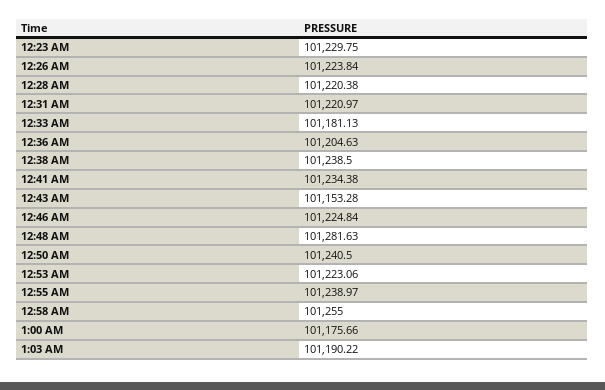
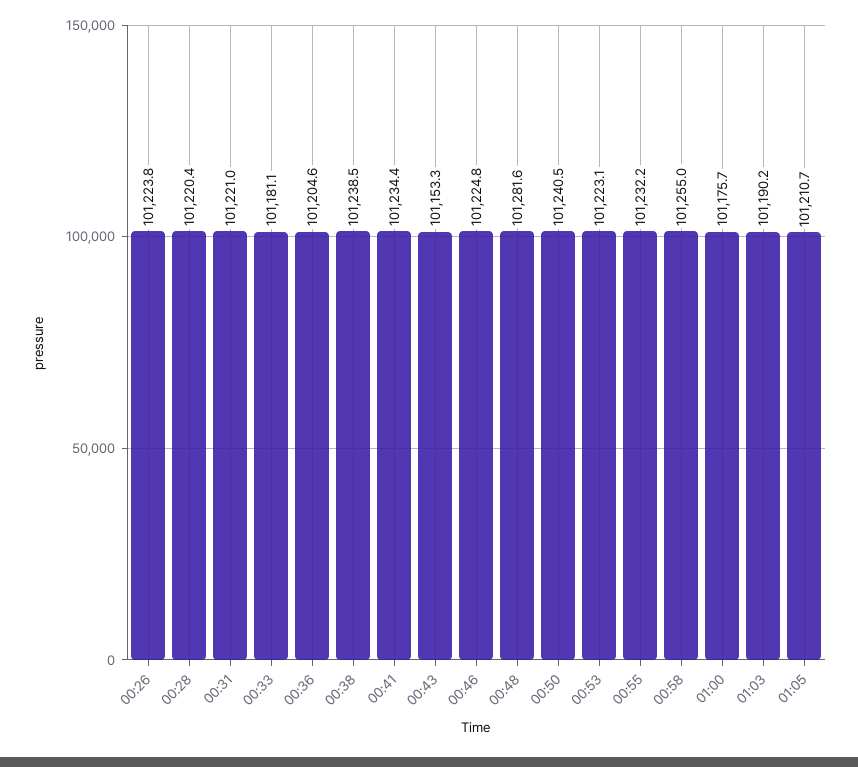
12:23 AM: 101229.75 -> none
12:55 AM: 101238.97 -> 101232.2
01:05: none -> 101210.7

